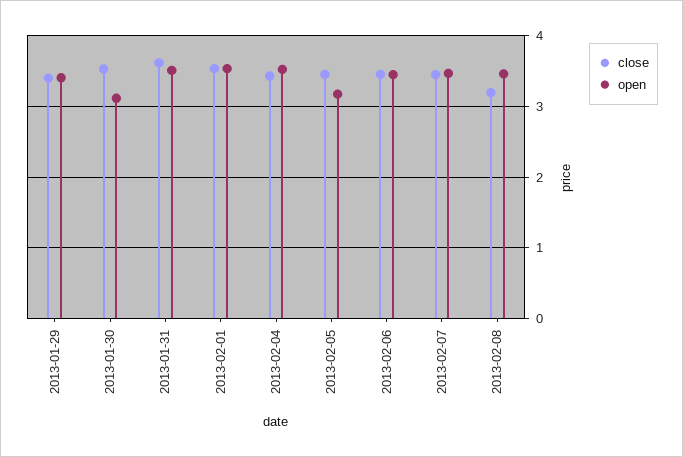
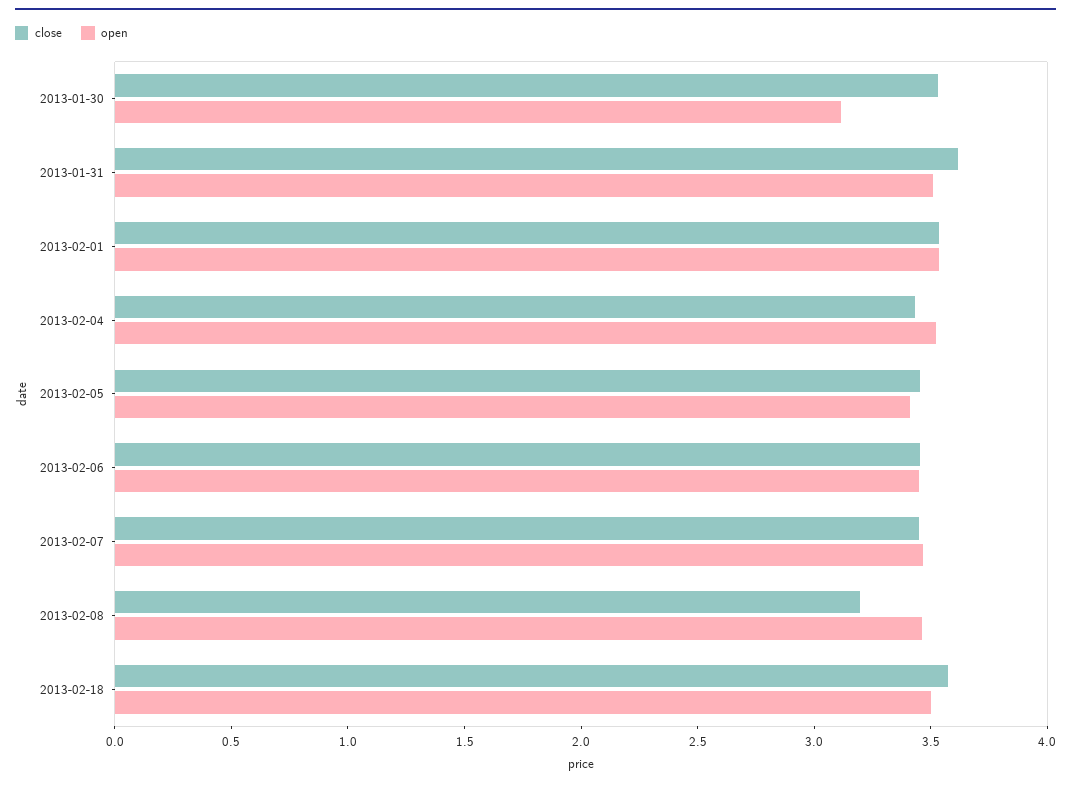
close, 2013-01-29: 3.4 -> none
open, 2013-01-29: 3.4 -> none
open, 2013-02-05: 3.2 -> 3.4
close, 2013-02-18: none -> 3.6
open, 2013-02-18: none -> 3.5

